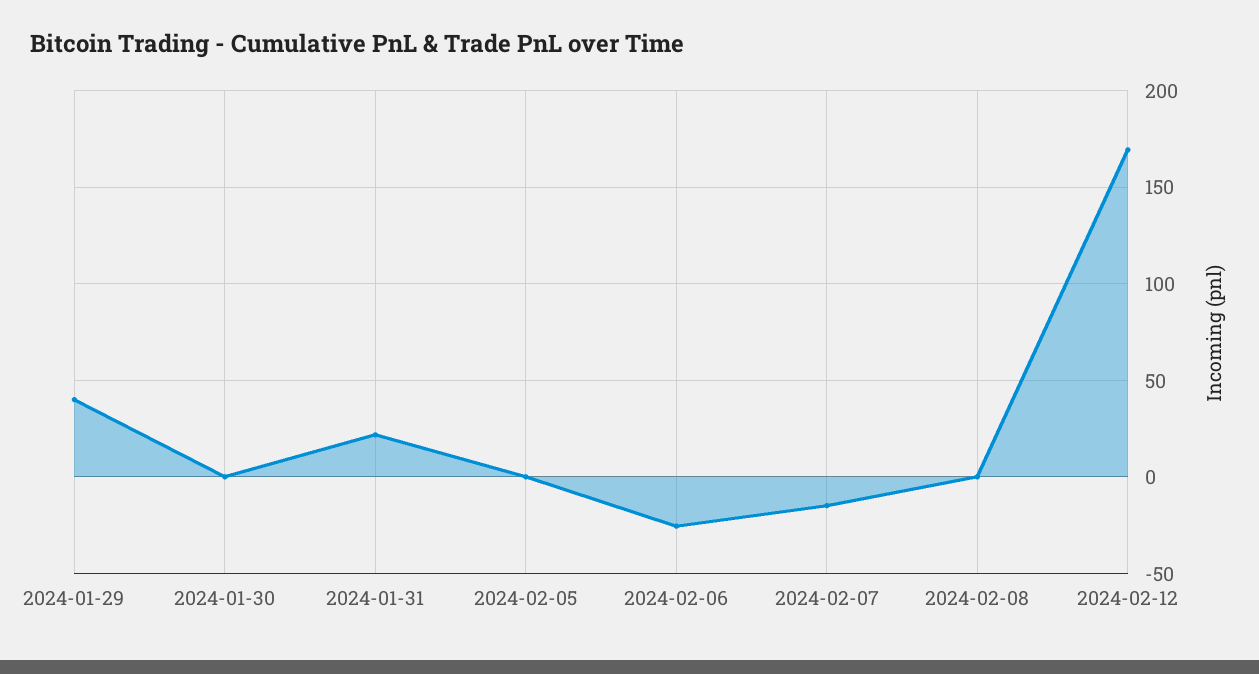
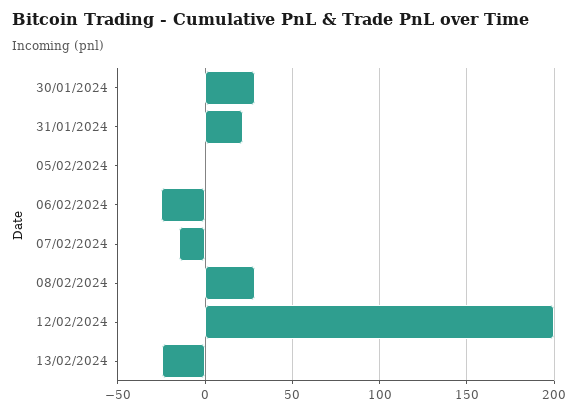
2024-01-29: 40 -> none
2024-01-30: 0 -> 30
2024-02-08: 0 -> 30
2024-02-12: 170 -> 200
13/02/2024: none -> -25

